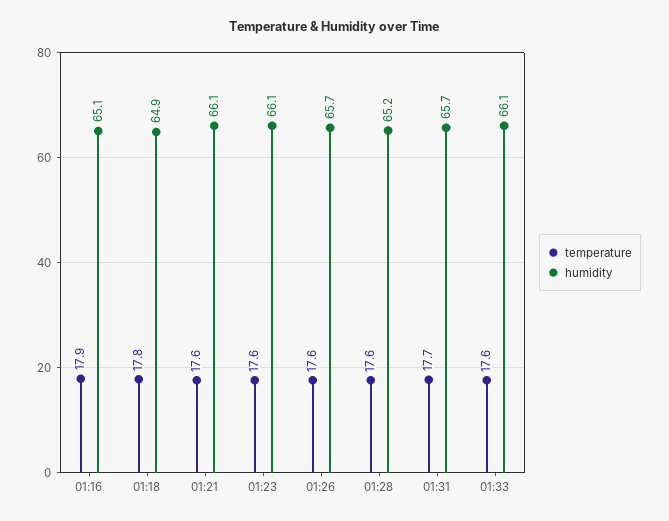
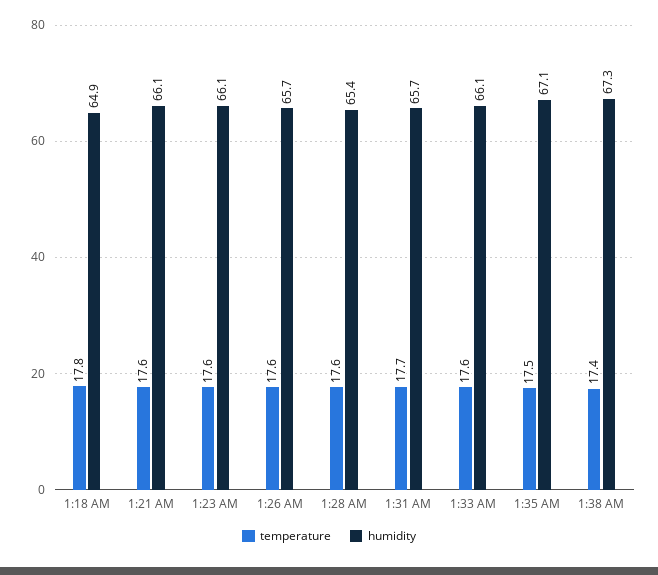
temperature, 01:16: 17.9 -> none
humidity, 01:16: 65.1 -> none
humidity, 01:28: 65.2 -> 65.4
temperature, 1:35 AM: none -> 17.5
humidity, 1:35 AM: none -> 67.1
temperature, 1:38 AM: none -> 17.4
humidity, 1:38 AM: none -> 67.3

